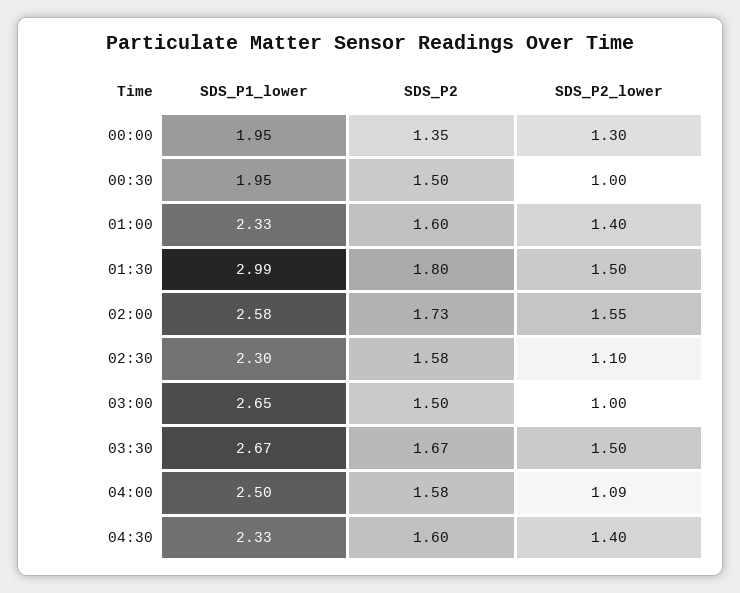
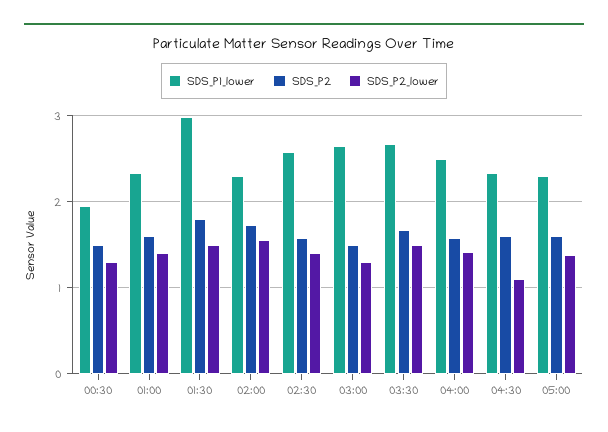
SDS_P1_lower, 00:00: 1.95 -> none
SDS_P2, 00:00: 1.35 -> none
SDS_P2_lower, 00:00: 1.3 -> none
SDS_P2_lower, 00:30: 1 -> 1.3
SDS_P1_lower, 02:00: 2.58 -> 2.3
SDS_P1_lower, 02:30: 2.3 -> 2.6
SDS_P2_lower, 02:30: 1.1 -> 1.4
SDS_P2_lower, 03:00: 1 -> 1.3
SDS_P2_lower, 04:00: 1.09 -> 1.4
SDS_P2_lower, 04:30: 1.4 -> 1.1
SDS_P1_lower, 05:00: none -> 2.3
SDS_P2, 05:00: none -> 1.6
SDS_P2_lower, 05:00: none -> 1.4

